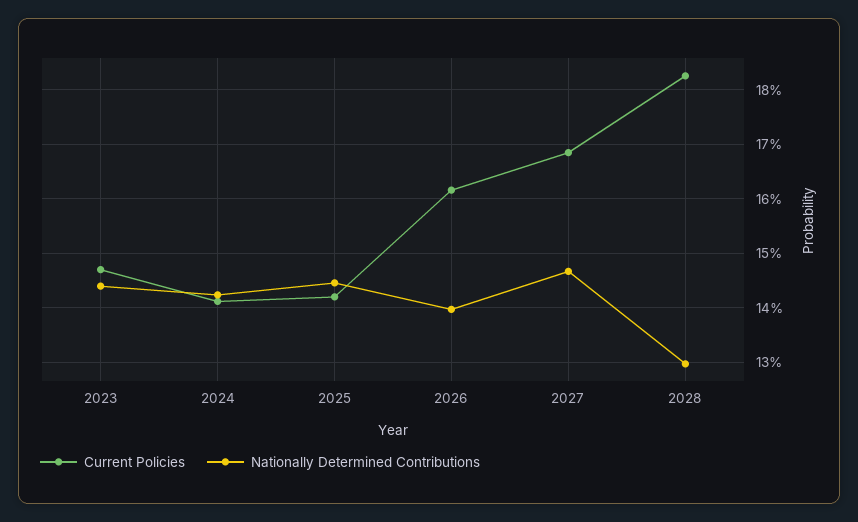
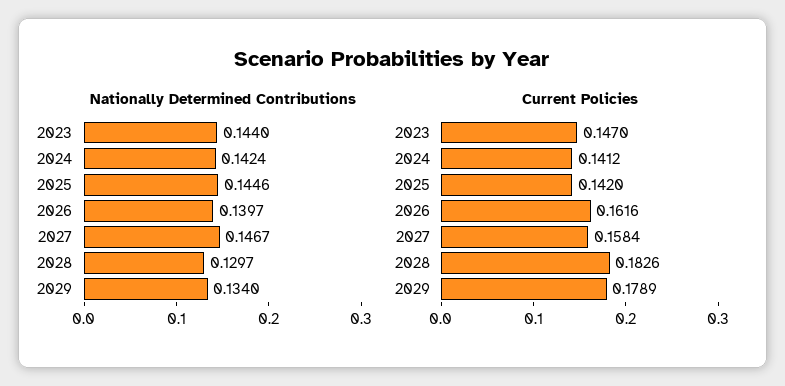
Current Policies, 2027: 0.168 -> 0.1584
Nationally Determined Contributions, 2029: none -> 0.134
Current Policies, 2029: none -> 0.1789

